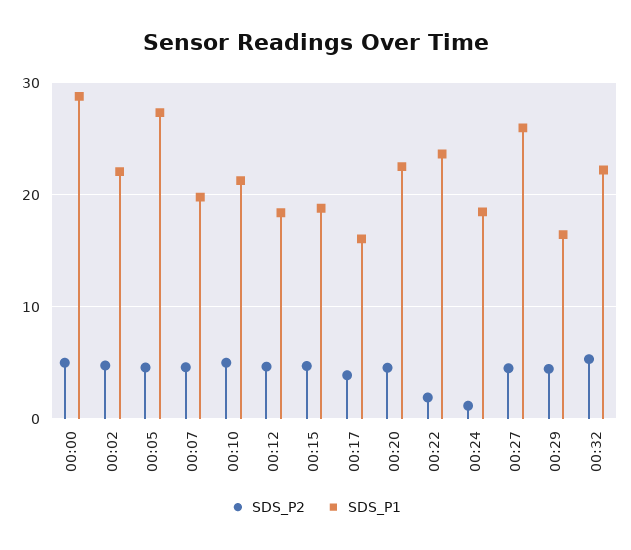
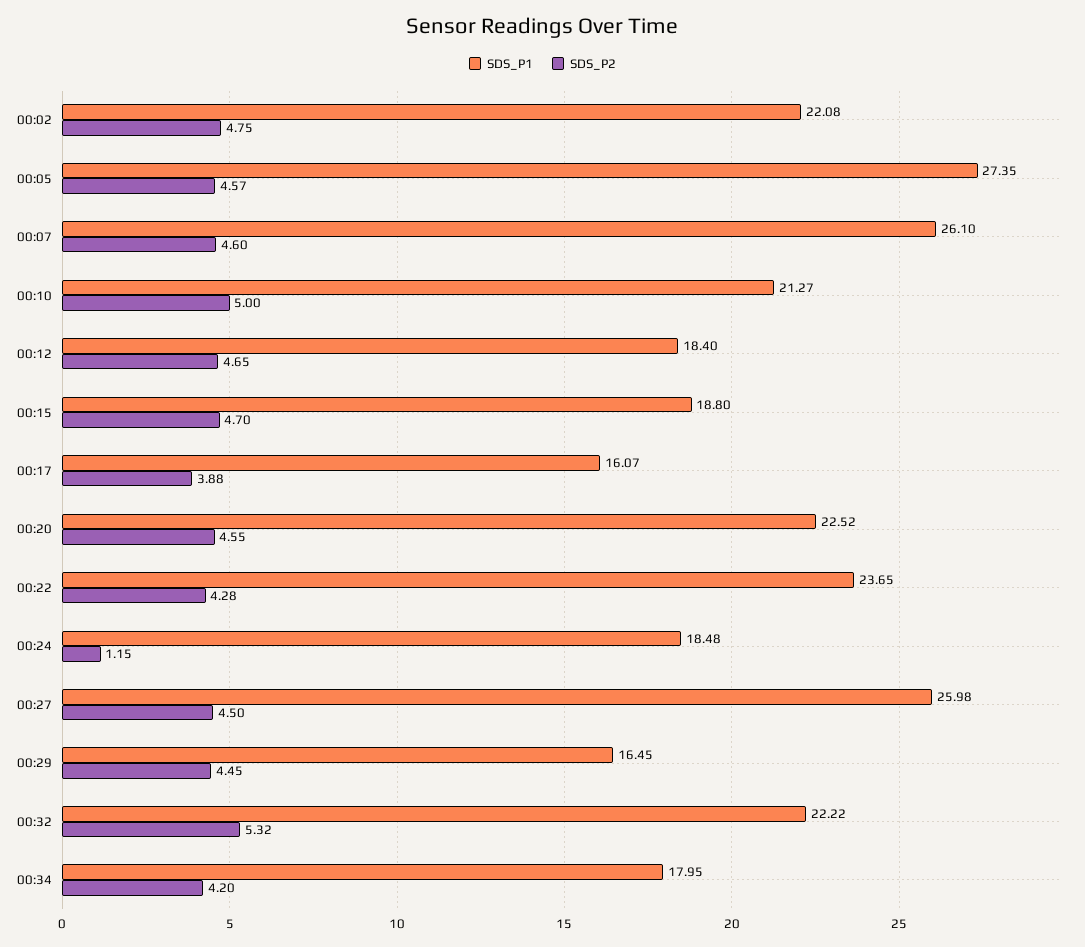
SDS_P2, 00:00: 5 -> none
SDS_P1, 00:00: 29 -> none
SDS_P1, 00:07: 20 -> 26.1
SDS_P2, 00:22: 2 -> 4.28
SDS_P1, 00:34: none -> 17.95
SDS_P2, 00:34: none -> 4.2

